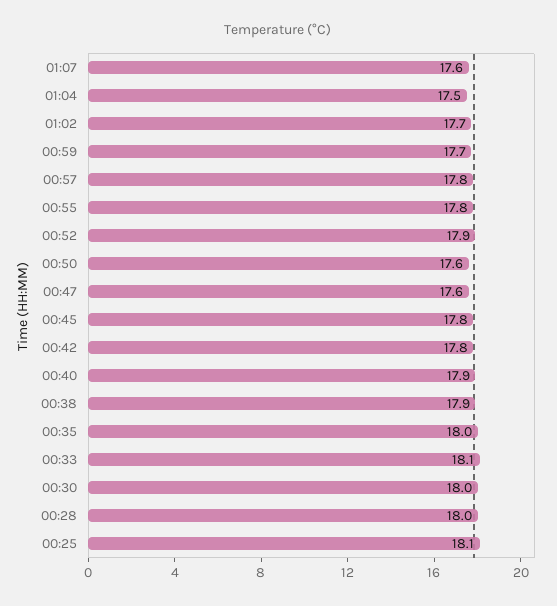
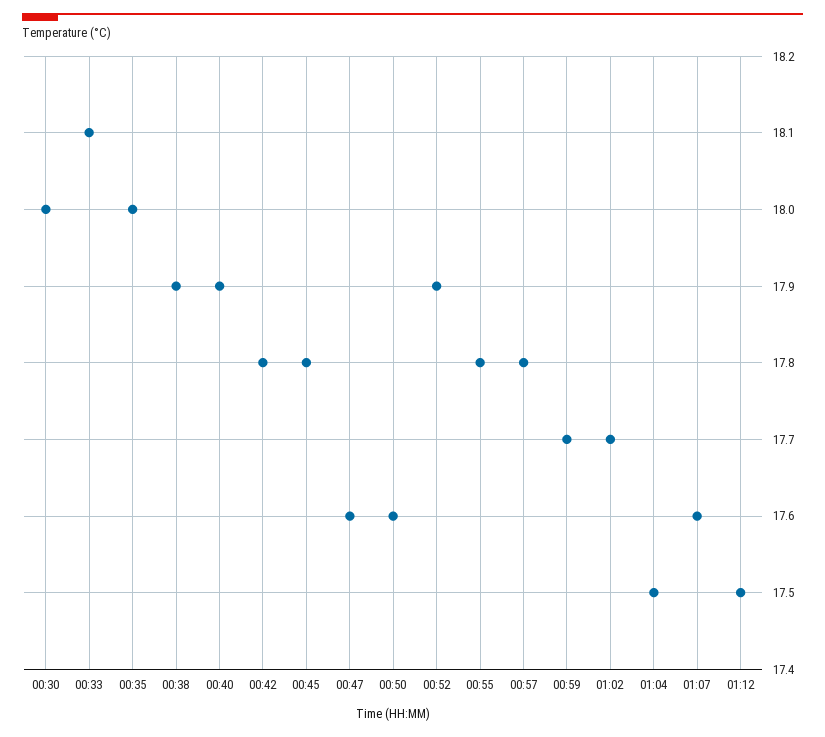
00:28: 18 -> none
00:25: 18.1 -> none
01:12: none -> 17.5

